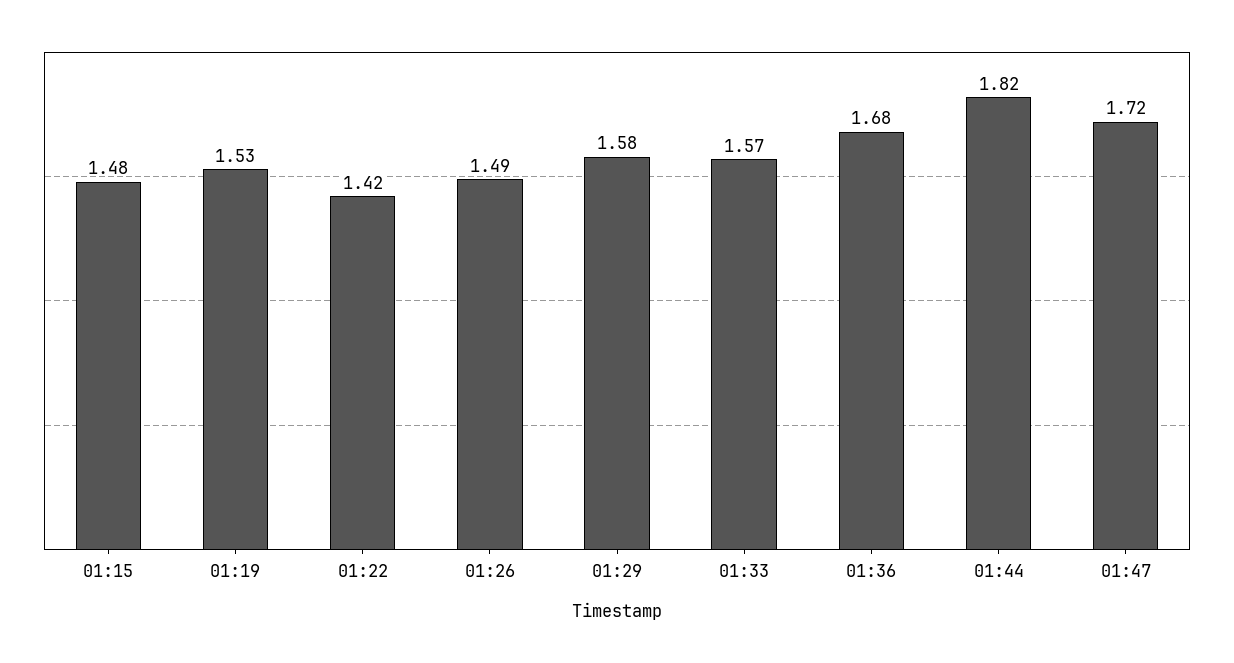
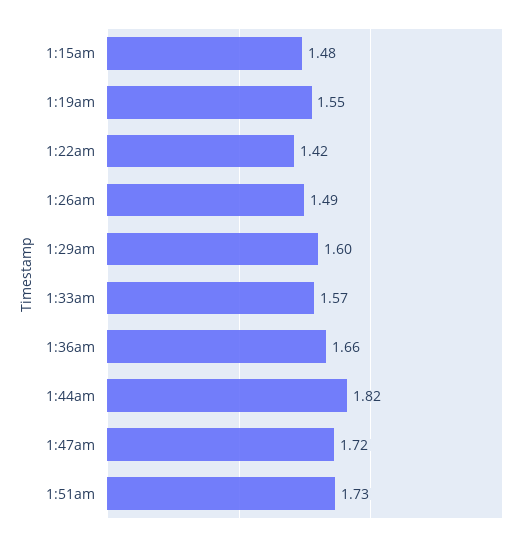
01:19: 1.53 -> 1.55
01:29: 1.58 -> 1.6
01:36: 1.68 -> 1.66
1:51am: none -> 1.73

